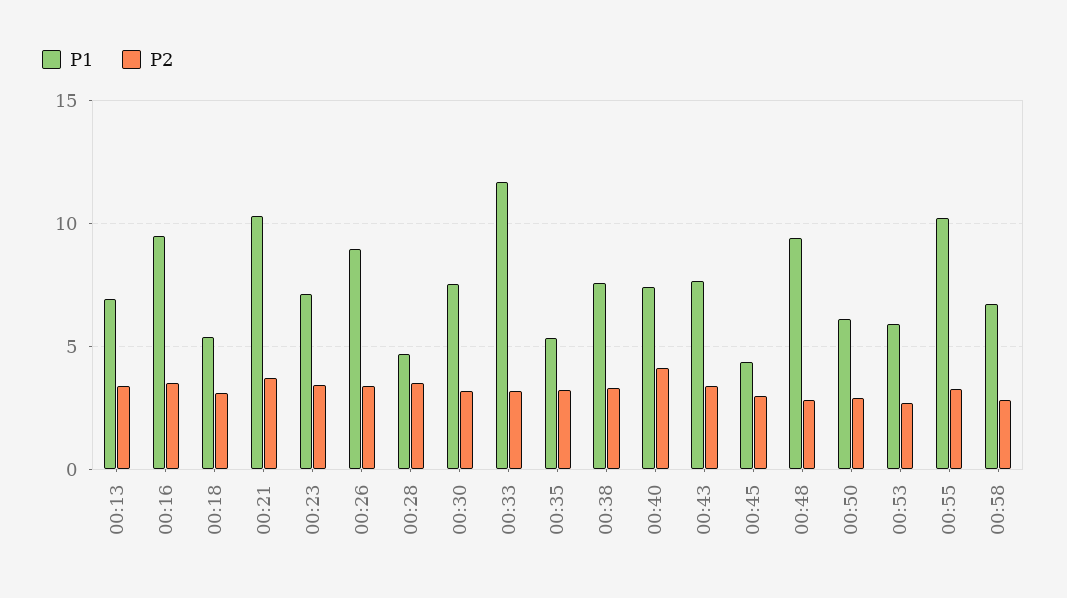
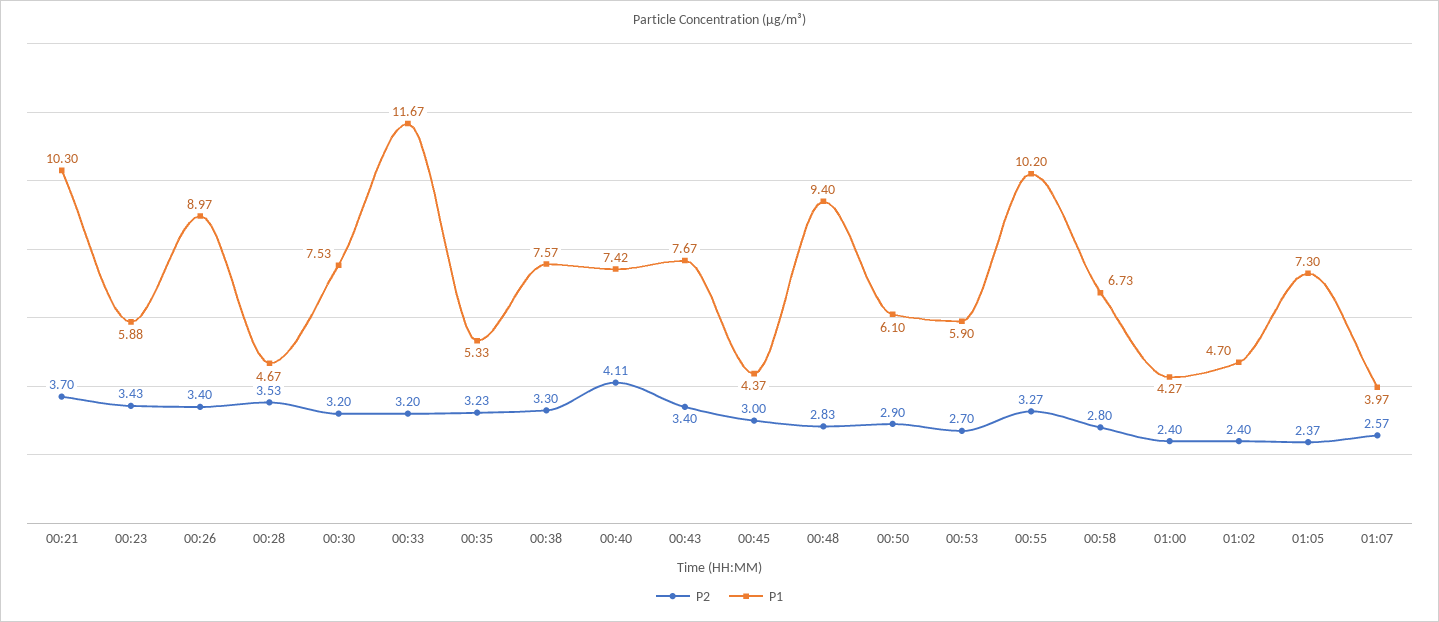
P1, 00:13: 7 -> none
P2, 00:13: 3.5 -> none
P1, 00:16: 9.5 -> none
P2, 00:16: 3.5 -> none
P1, 00:18: 5.5 -> none
P2, 00:18: 3 -> none
P1, 00:23: 7 -> 5.88
P2, 01:00: none -> 2.4
P1, 01:00: none -> 4.27
P2, 01:02: none -> 2.4
P1, 01:02: none -> 4.7
P2, 01:05: none -> 2.37
P1, 01:05: none -> 7.3
P2, 01:07: none -> 2.57
P1, 01:07: none -> 3.97

